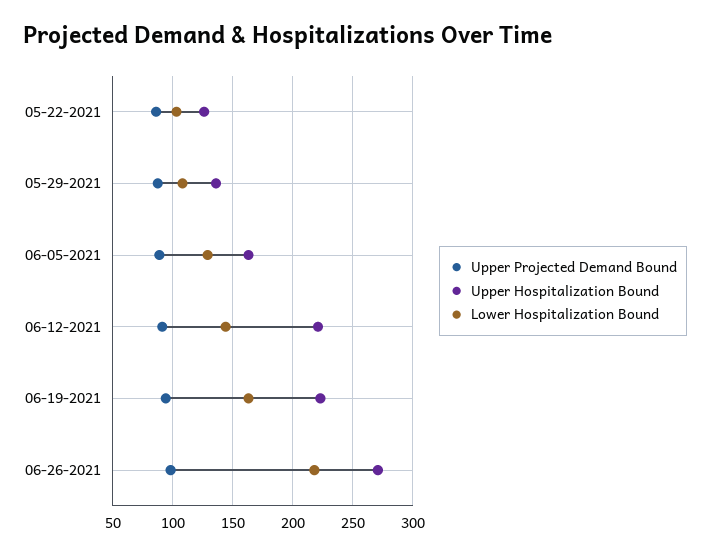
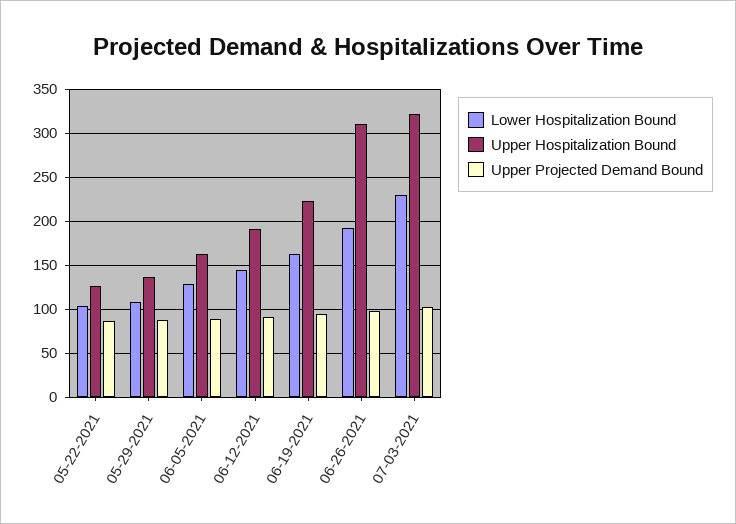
Upper Hospitalization Bound, 06-12-2021: 220 -> 190
Upper Hospitalization Bound, 06-26-2021: 270 -> 310
Lower Hospitalization Bound, 06-26-2021: 220 -> 190
Lower Hospitalization Bound, 07-03-2021: none -> 230
Upper Hospitalization Bound, 07-03-2021: none -> 320
Upper Projected Demand Bound, 07-03-2021: none -> 100

